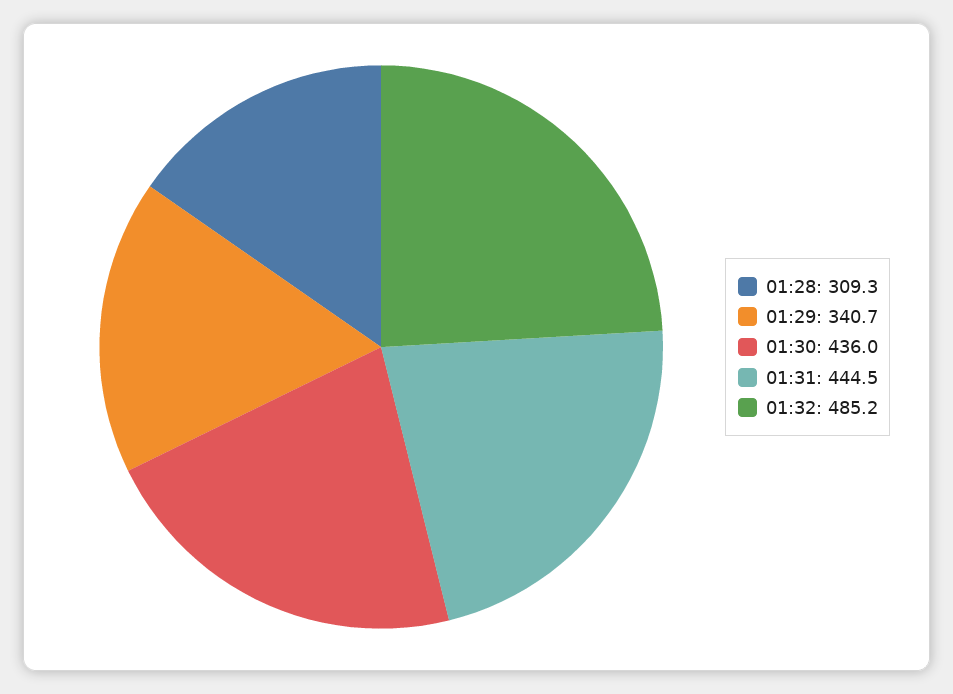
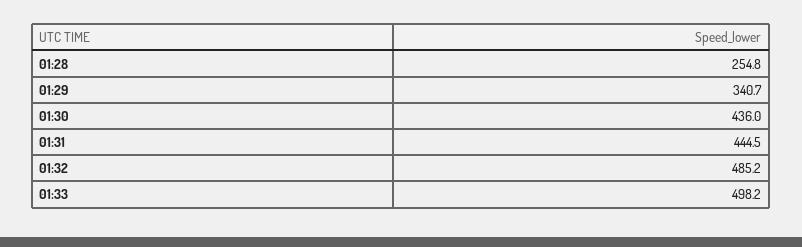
01:28: 309.3 -> 254.8
01:33: none -> 498.2

